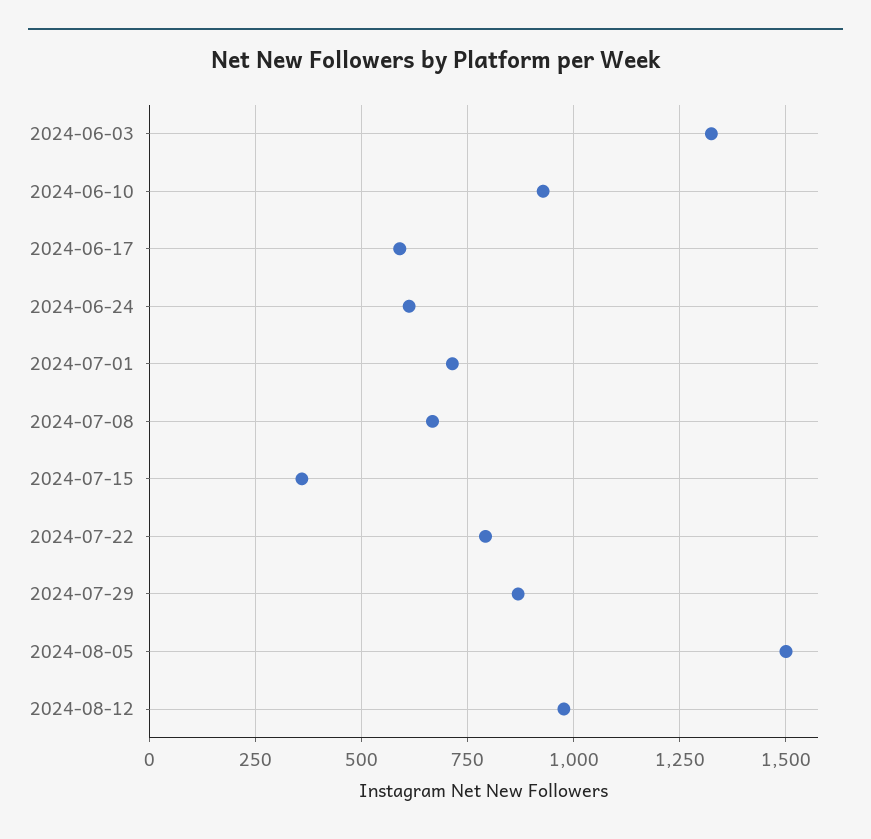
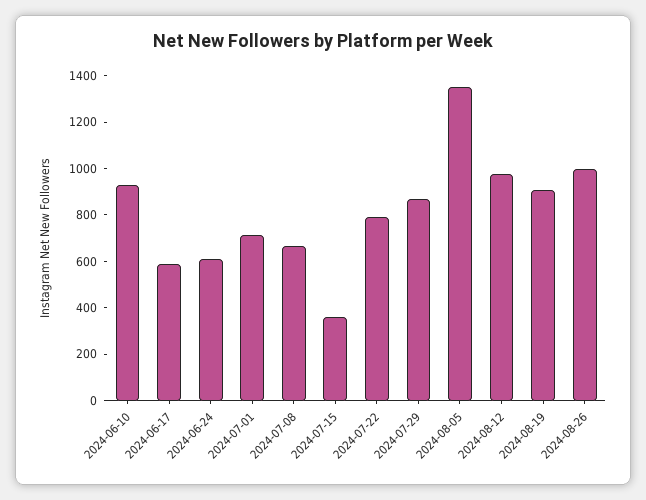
2024-06-03: 1325 -> none
2024-08-05: 1500 -> 1350
2024-08-19: none -> 900
2024-08-26: none -> 1000

